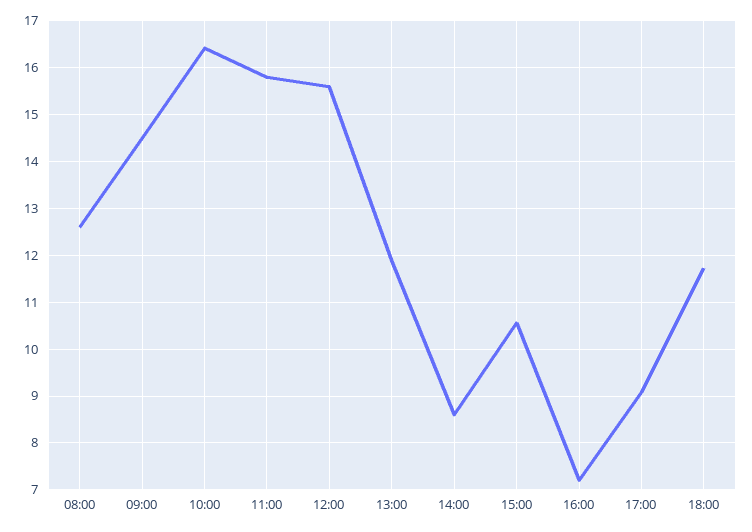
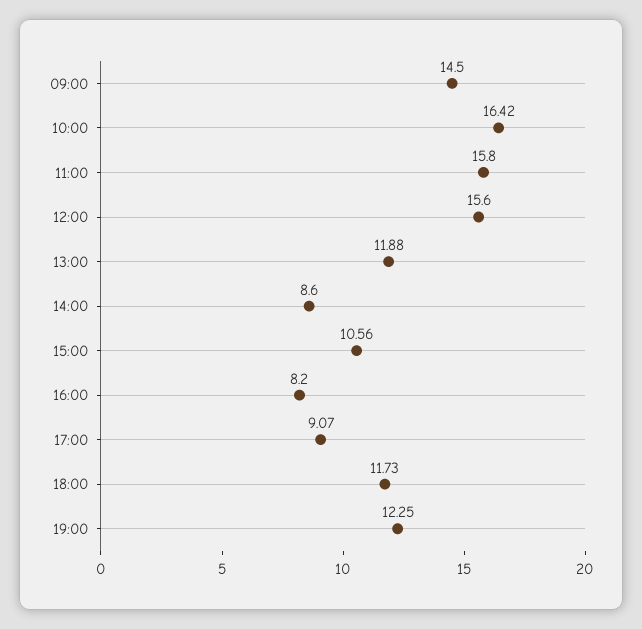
08:00: 12.6 -> none
16:00: 7.2 -> 8.2
19:00: none -> 12.25

